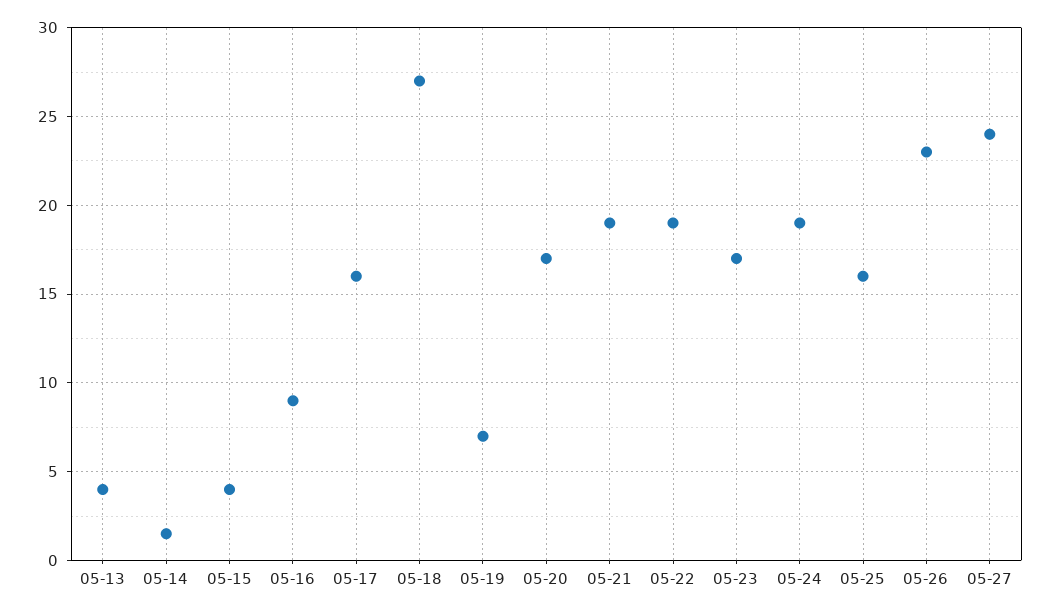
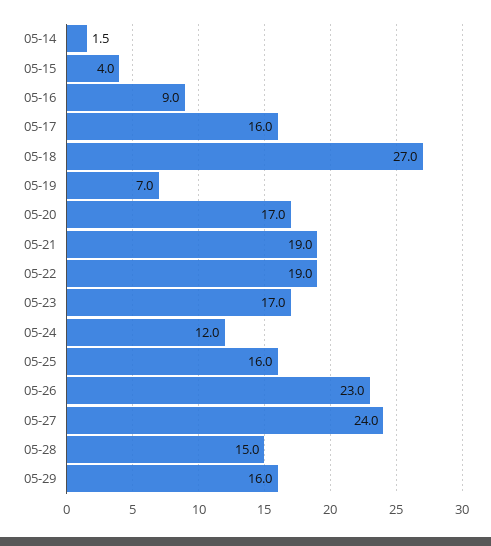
05-13: 4 -> none
05-24: 19 -> 12
05-28: none -> 15
05-29: none -> 16

